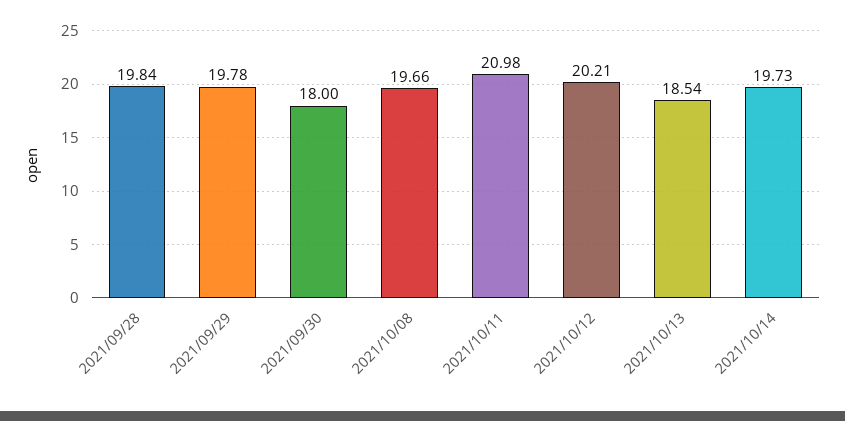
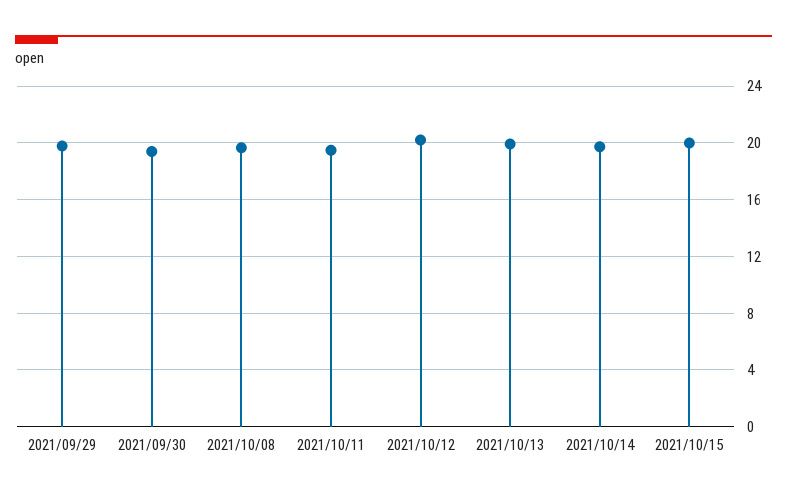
2021/09/28: 19.84 -> none
2021/09/30: 18 -> 19.5
2021/10/11: 20.98 -> 19.5
2021/10/13: 18.54 -> 20
2021/10/15: none -> 20

